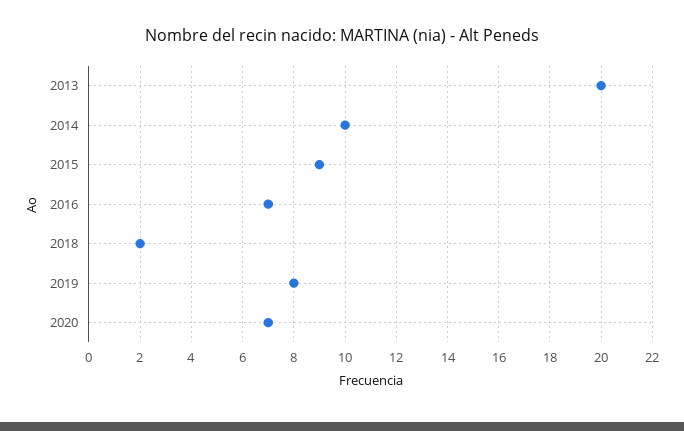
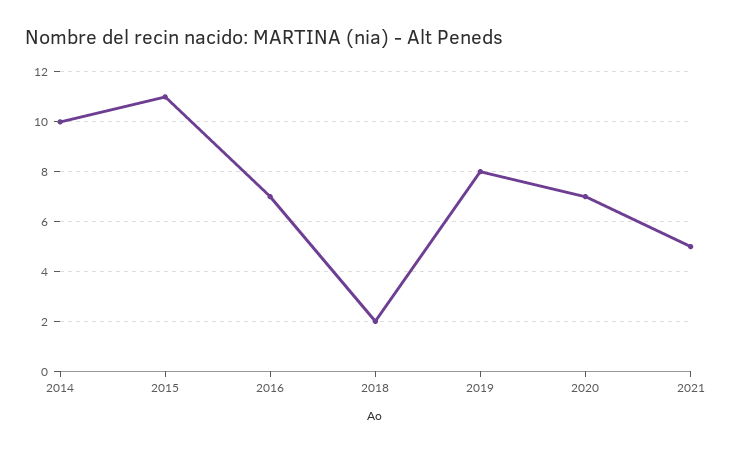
2013: 20 -> none
2015: 9 -> 11
2021: none -> 5

